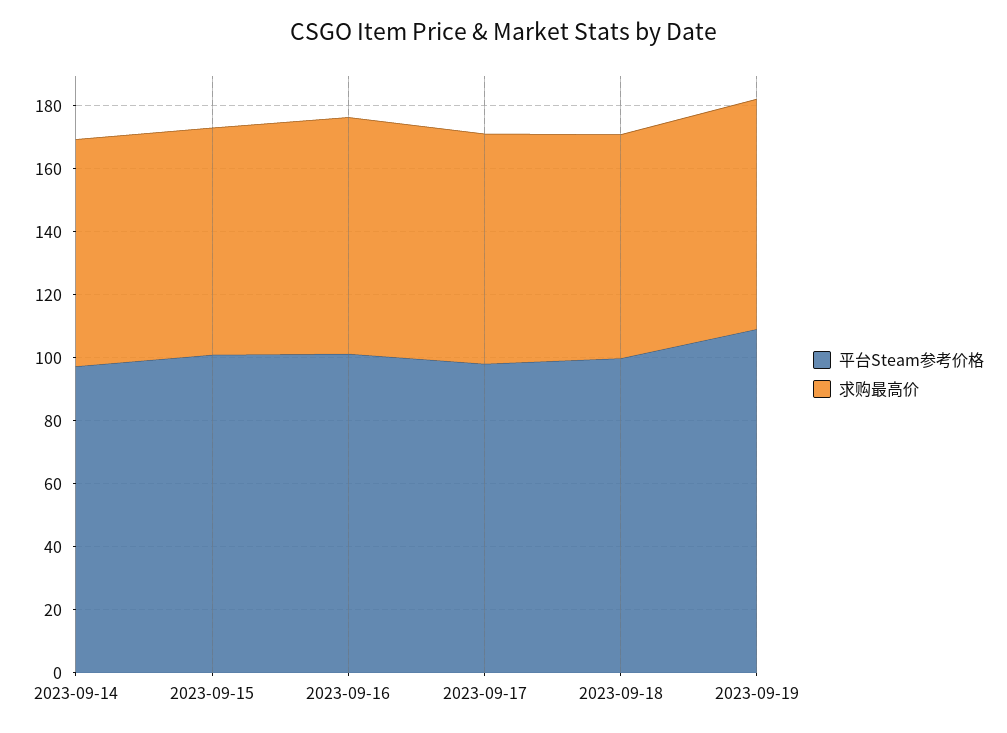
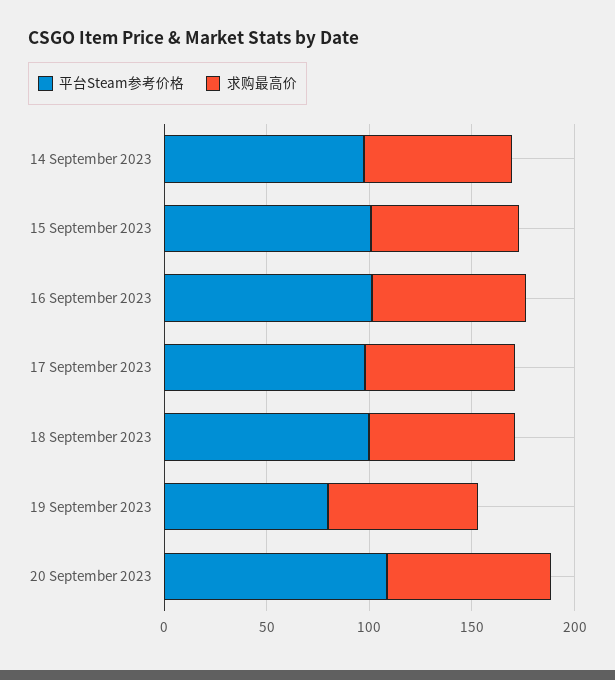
平台Steam参考价格, 2023-09-19: 110 -> 80
平台Steam参考价格, 20 September 2023: none -> 110
求购最高价, 20 September 2023: none -> 80

